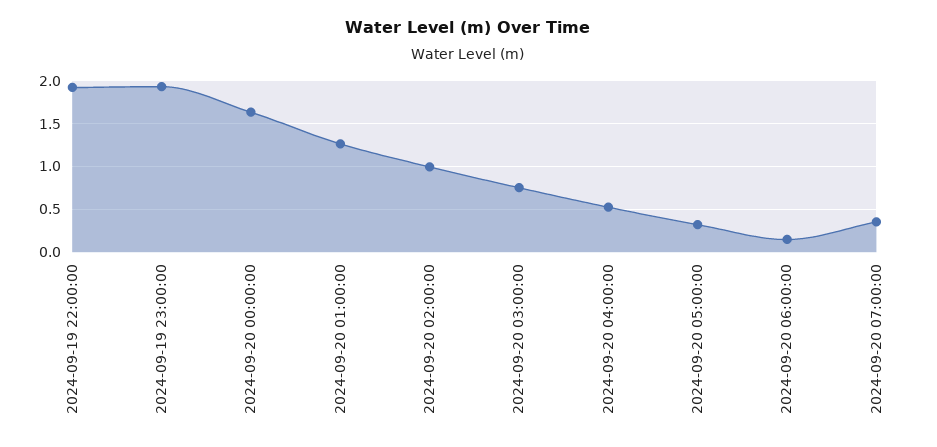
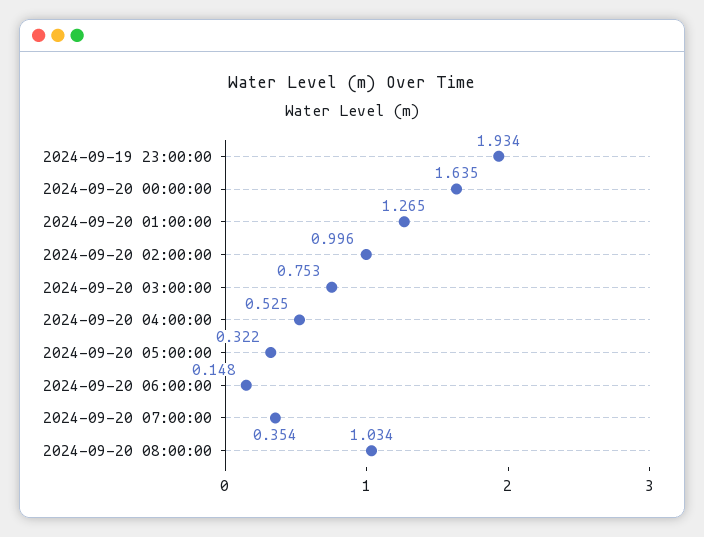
2024-09-19 22:00:00: 1.9 -> none
2024-09-20 08:00:00: none -> 1.034

